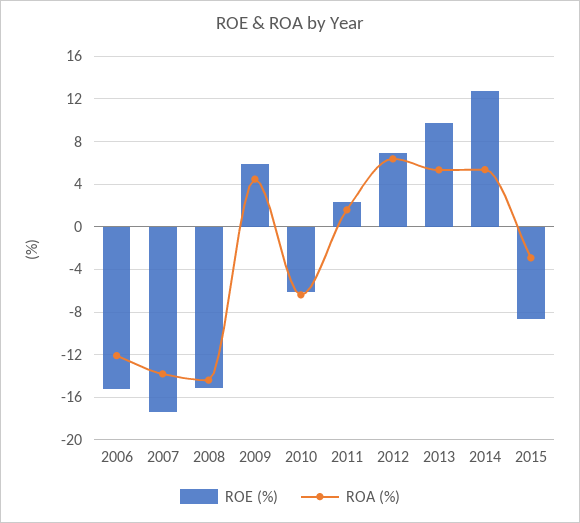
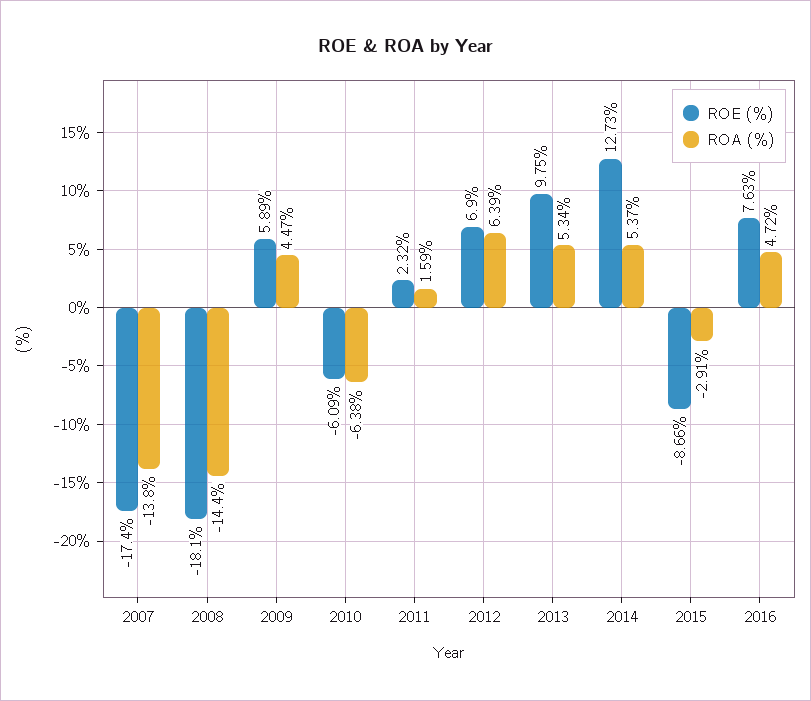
ROE (%), 2006: -15 -> none
ROA (%), 2006: -12 -> none
ROE (%), 2008: -15 -> -18.1
ROE (%), 2016: none -> 7.63
ROA (%), 2016: none -> 4.72

